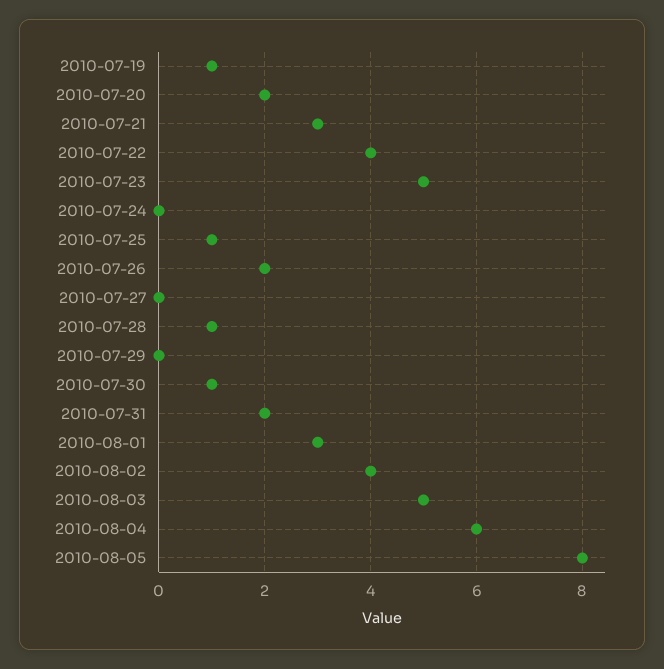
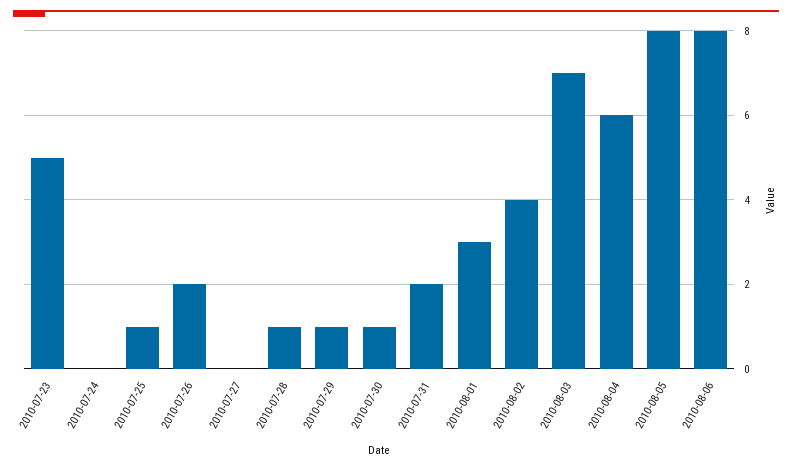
2010-07-19: 1 -> none
2010-07-20: 2 -> none
2010-07-21: 3 -> none
2010-07-22: 4 -> none
2010-07-29: 0 -> 1
2010-08-03: 5 -> 7
2010-08-06: none -> 8

